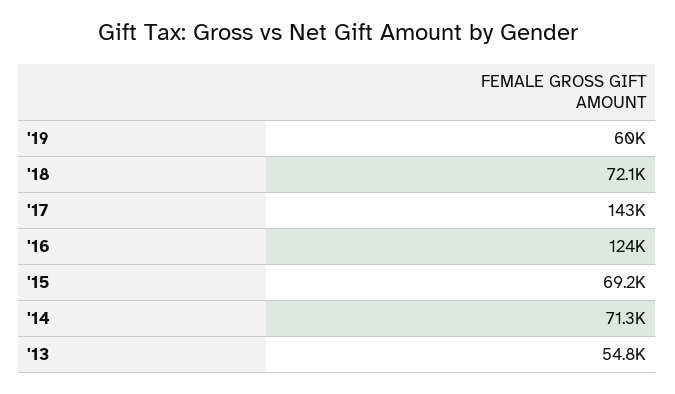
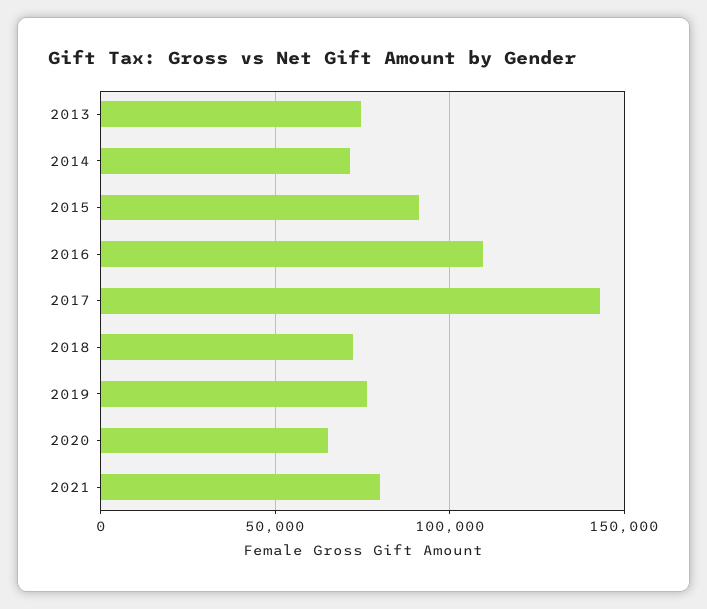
'19: 60000 -> 75000
'16: 124000 -> 110000
'15: 69200 -> 90000
'13: 54800 -> 75000
2020: none -> 65000
2021: none -> 80000

